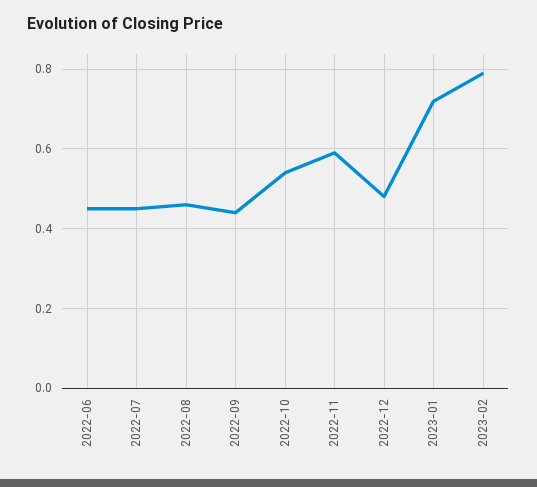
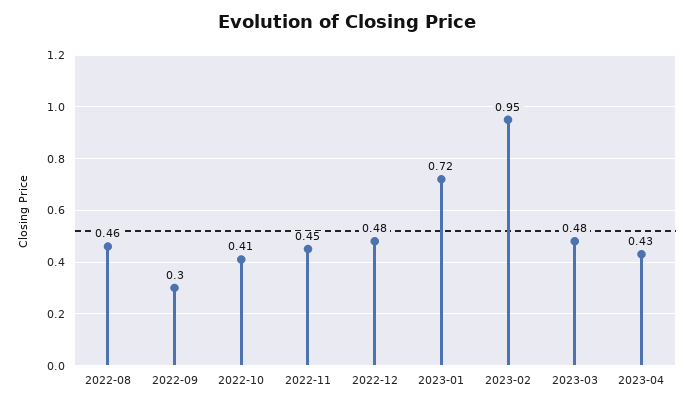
2022-06: 0.45 -> none
2022-07: 0.45 -> none
2022-09: 0.45 -> 0.3
2022-10: 0.55 -> 0.41
2022-11: 0.6 -> 0.45
2023-02: 0.8 -> 0.95
2023-03: none -> 0.48
2023-04: none -> 0.43

